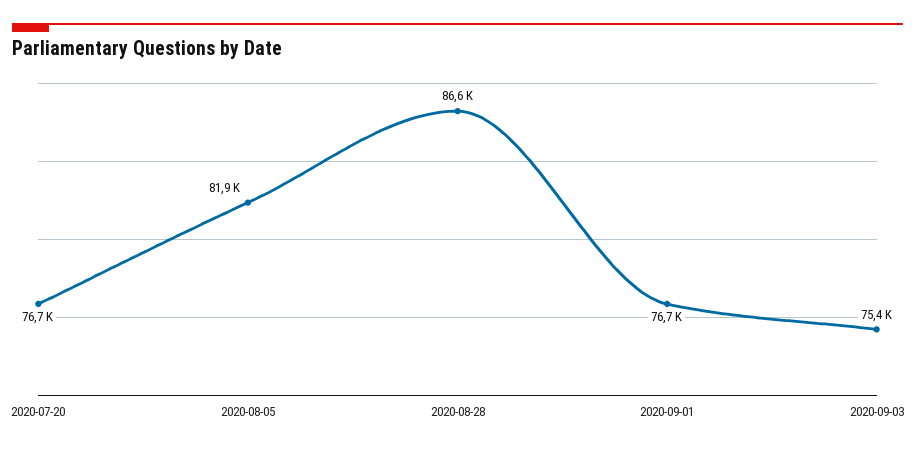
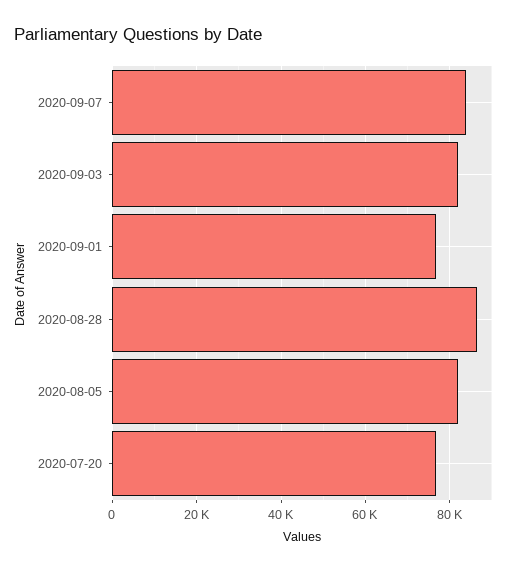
2020-09-03: 75400 -> 82000
2020-09-07: none -> 84000

